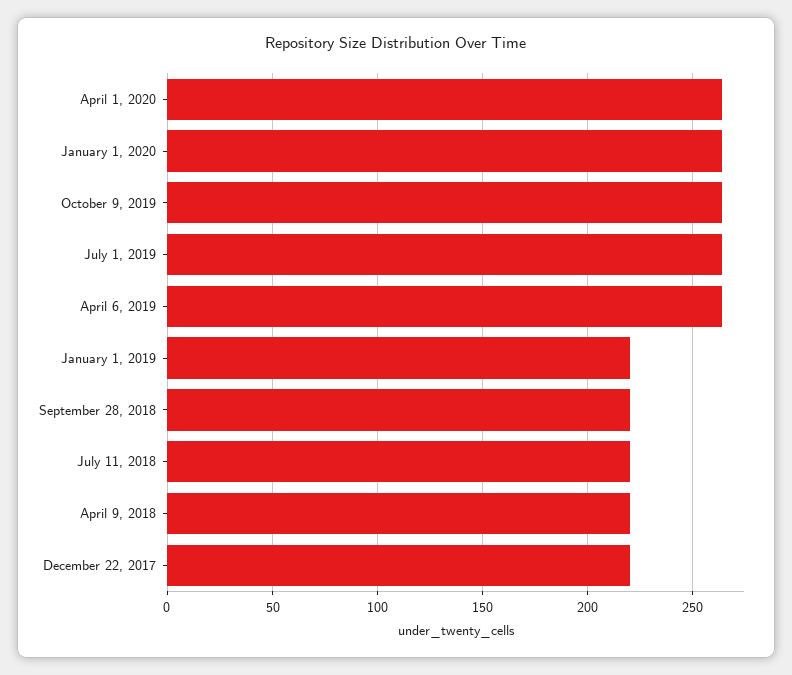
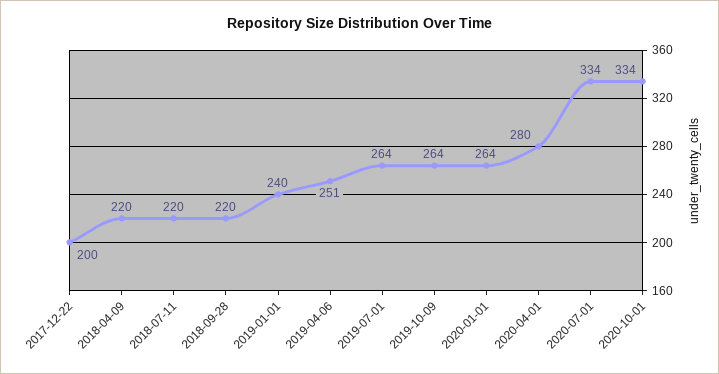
April 1, 2020: 265 -> 280
April 6, 2019: 265 -> 251
January 1, 2019: 220 -> 240
December 22, 2017: 220 -> 200
2020-07-01: none -> 334
2020-10-01: none -> 334

